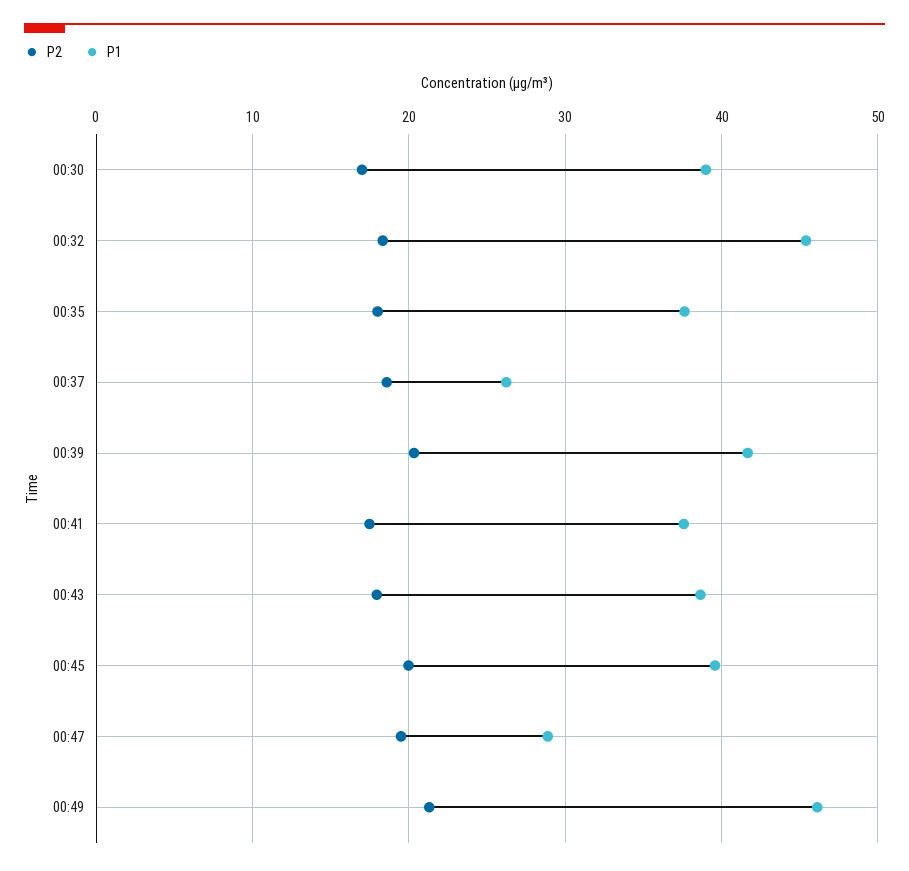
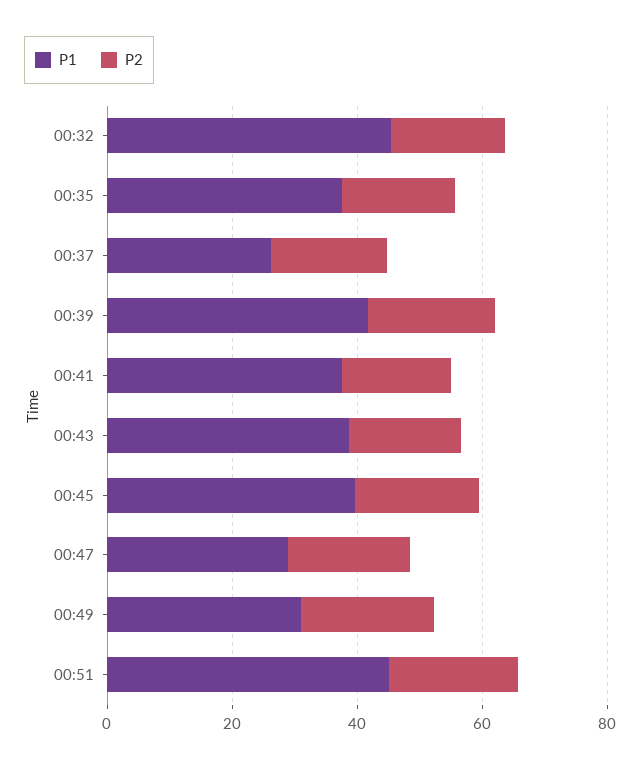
P2, 00:30: 17 -> none
P1, 00:30: 39 -> none
P1, 00:49: 46 -> 30
P1, 00:51: none -> 45
P2, 00:51: none -> 20

